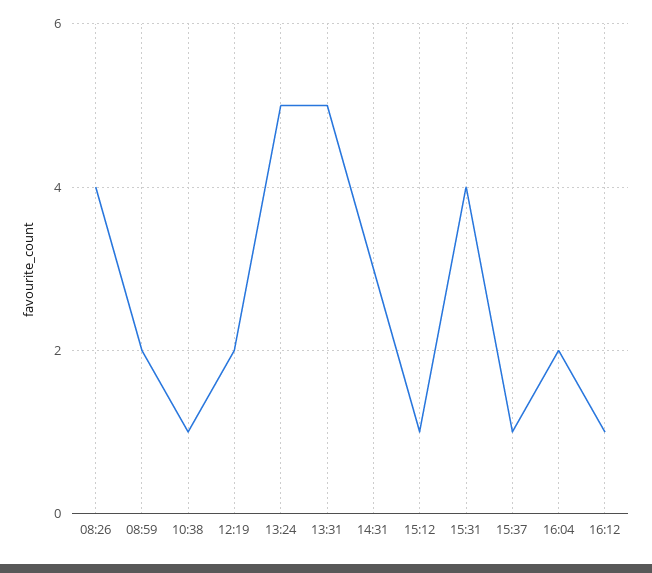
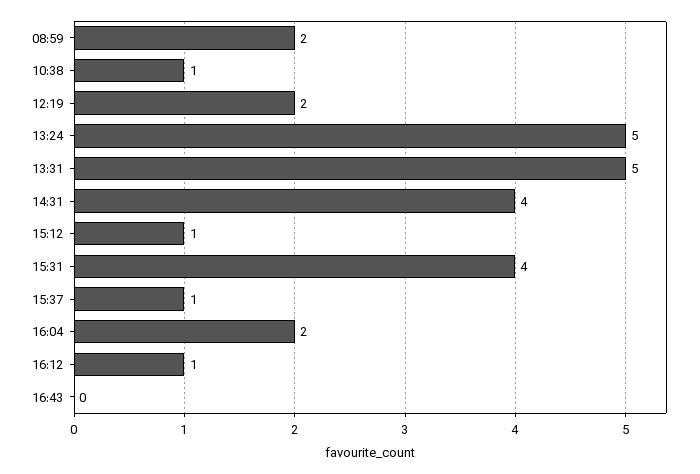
08:26: 4 -> none
14:31: 3 -> 4
16:43: none -> 0

